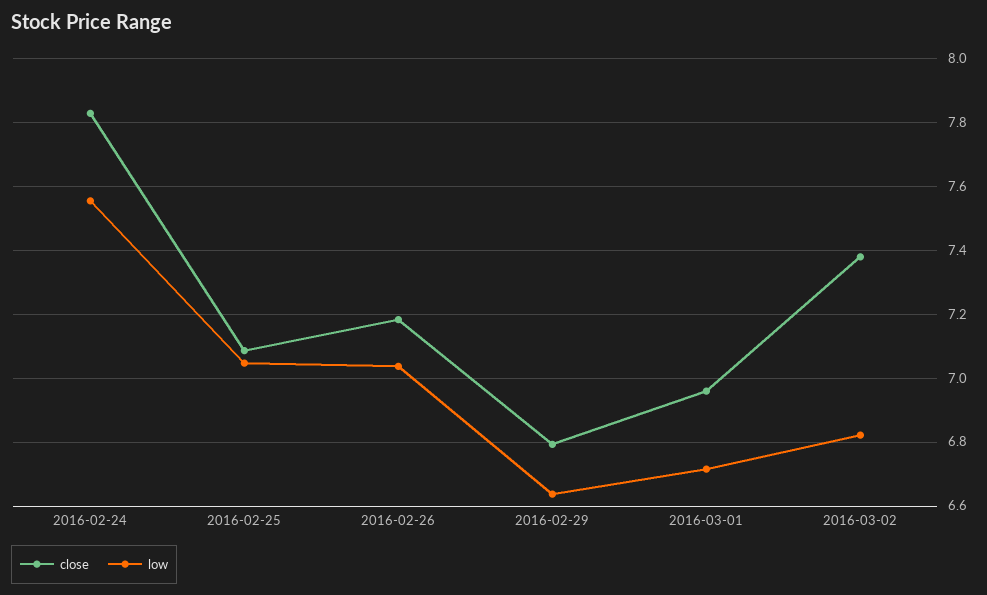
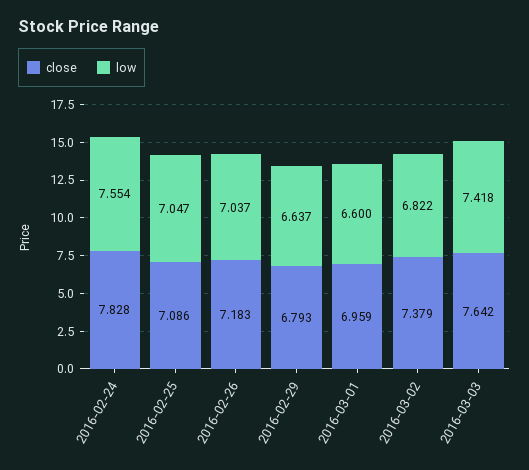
low, 2016-03-01: 6.72 -> 6.6
close, 2016-03-03: none -> 7.642
low, 2016-03-03: none -> 7.418

